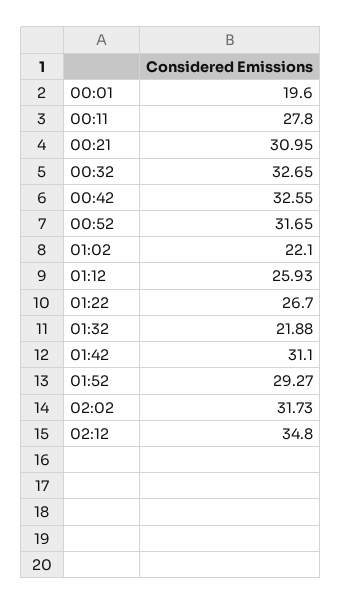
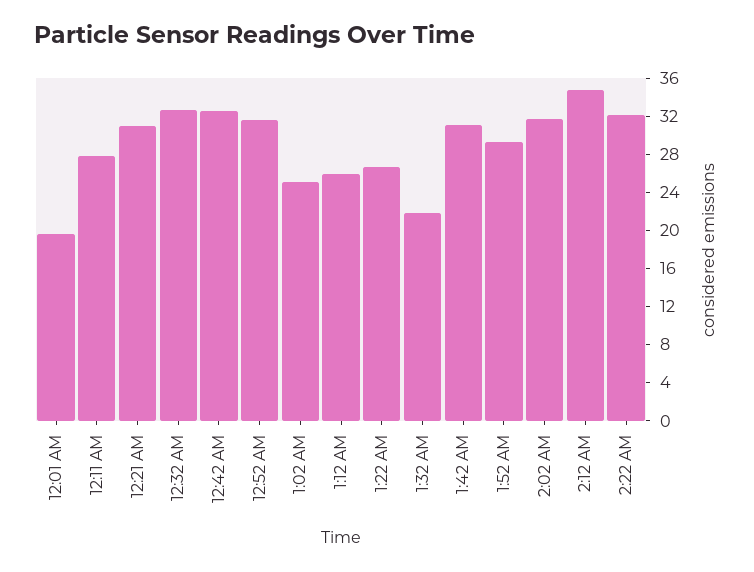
01:02: 22.1 -> 25
2:22 AM: none -> 32

